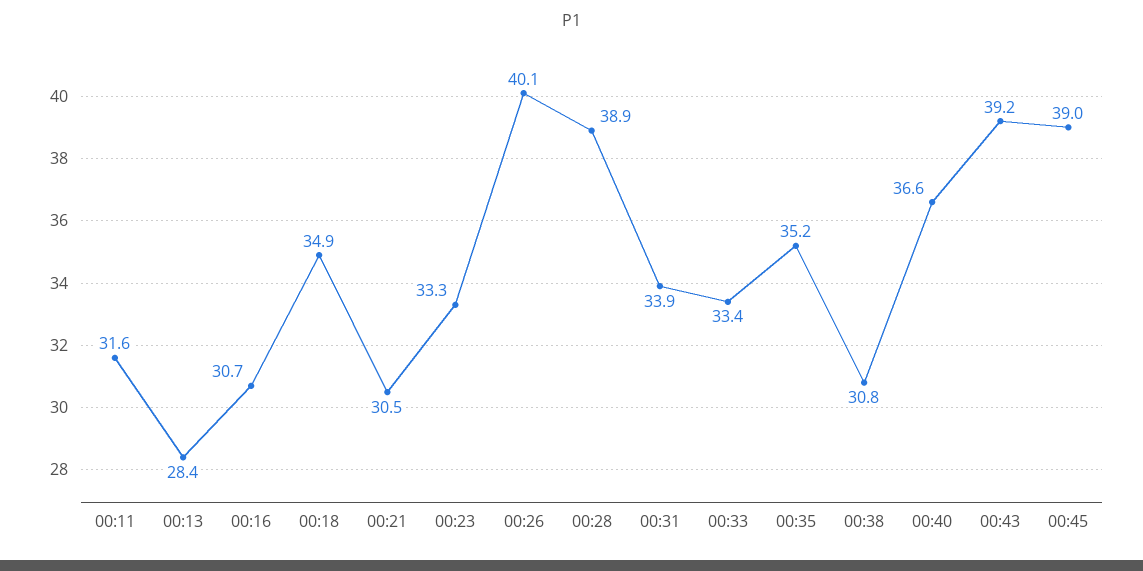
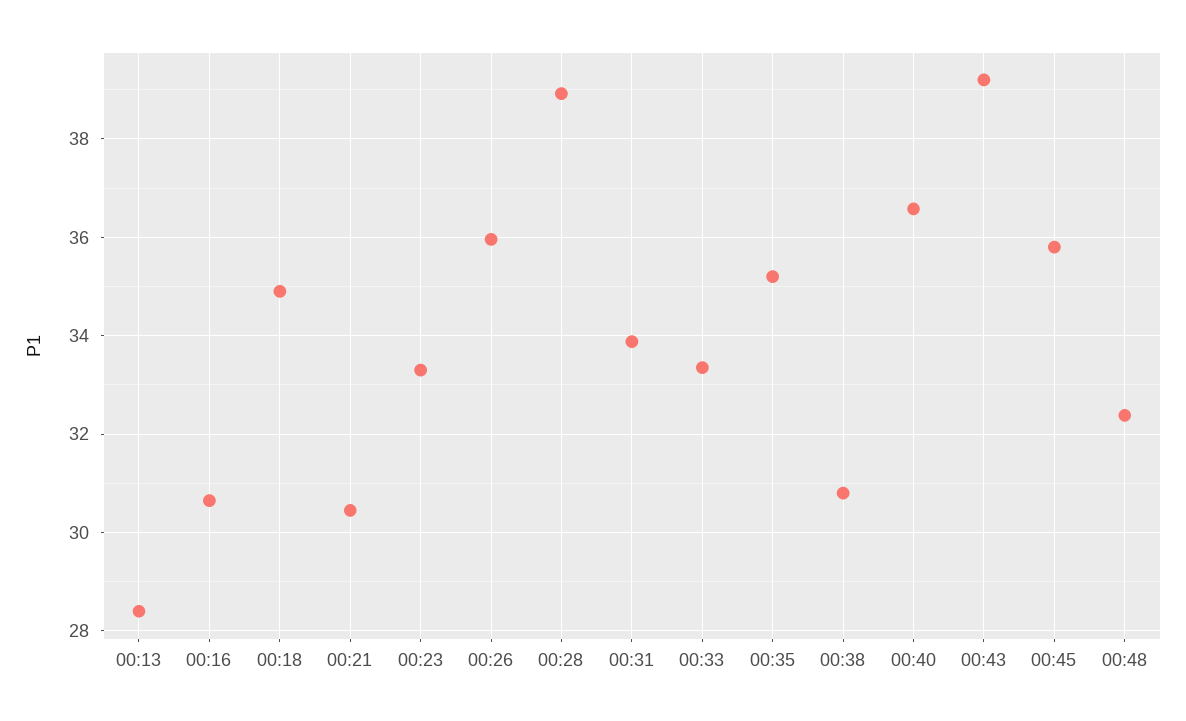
00:11: 31.6 -> none
00:26: 40.1 -> 36
00:45: 39 -> 35.8
00:48: none -> 32.4

